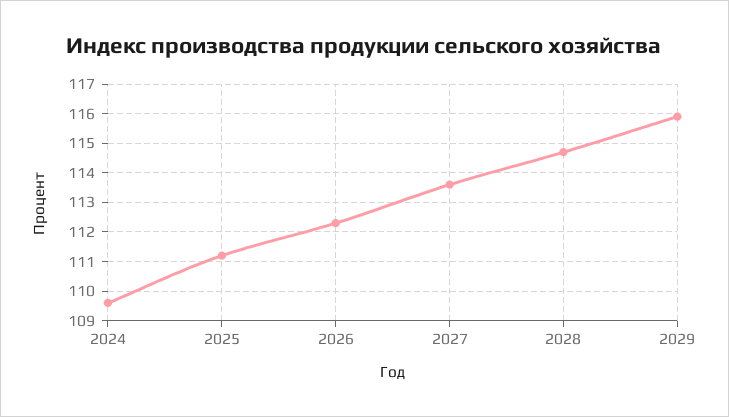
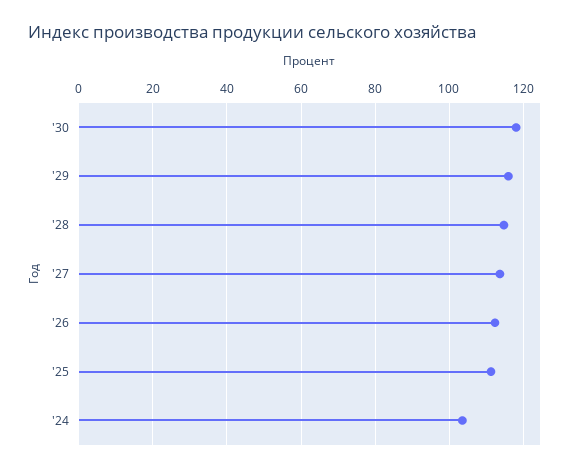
2024: 109.5 -> 104
'30: none -> 118

